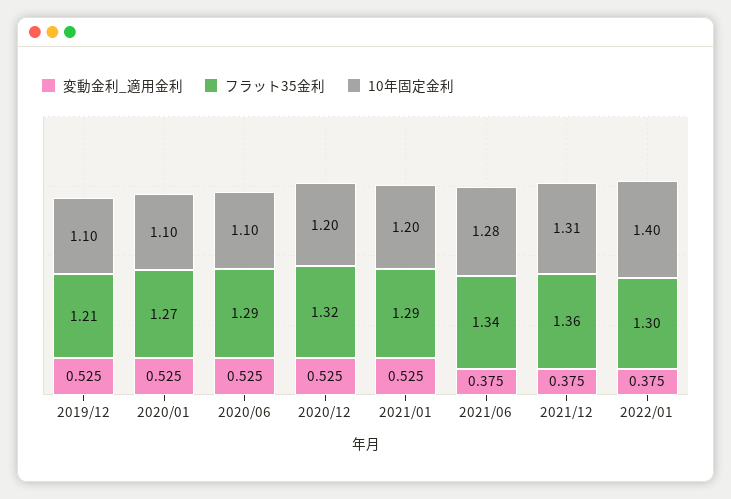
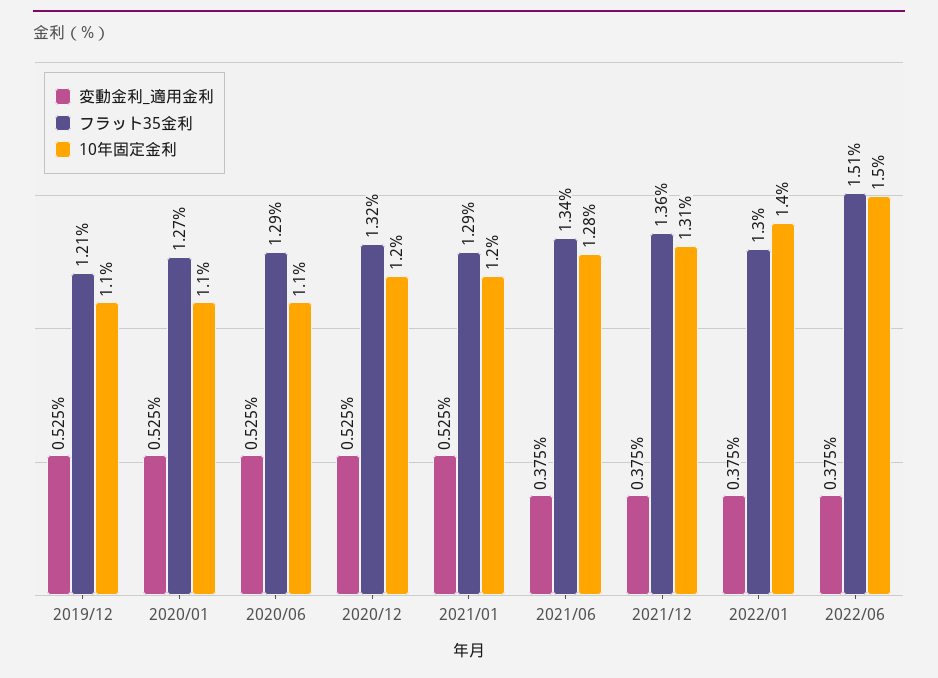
変動金利_適用金利, 2022/06: none -> 0.375
フラット35金利, 2022/06: none -> 1.51
10年固定金利, 2022/06: none -> 1.5

